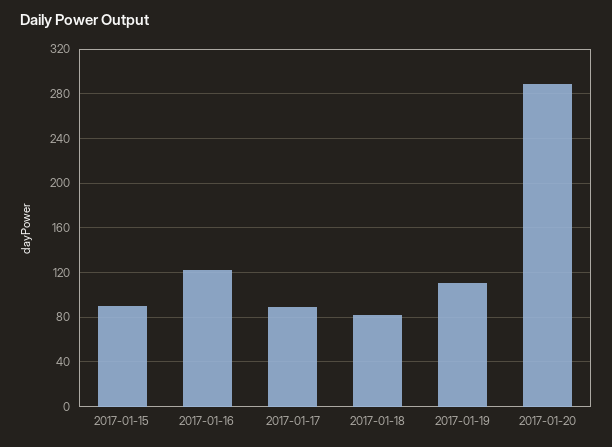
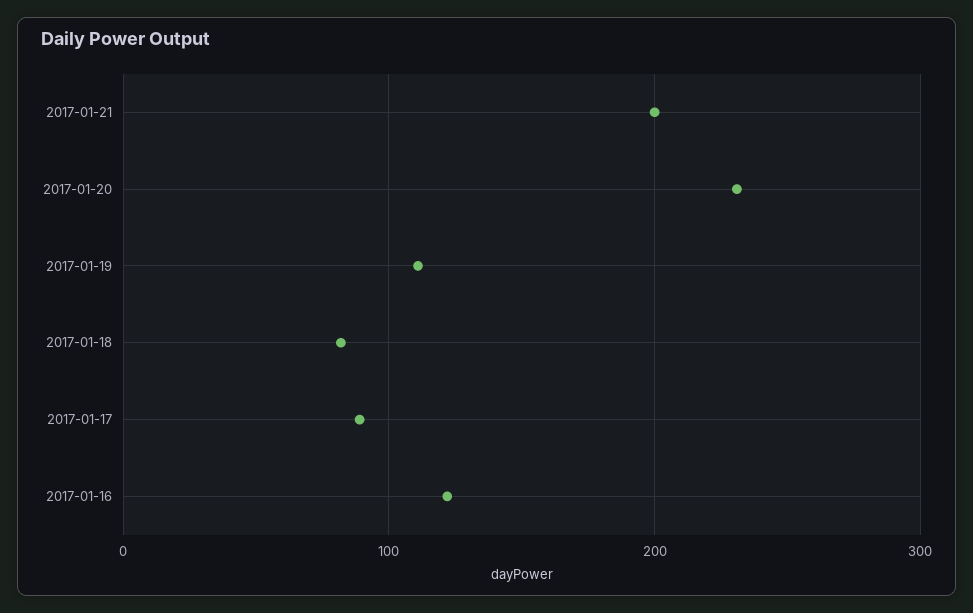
2017-01-15: 90 -> none
2017-01-20: 290 -> 230
2017-01-21: none -> 200

